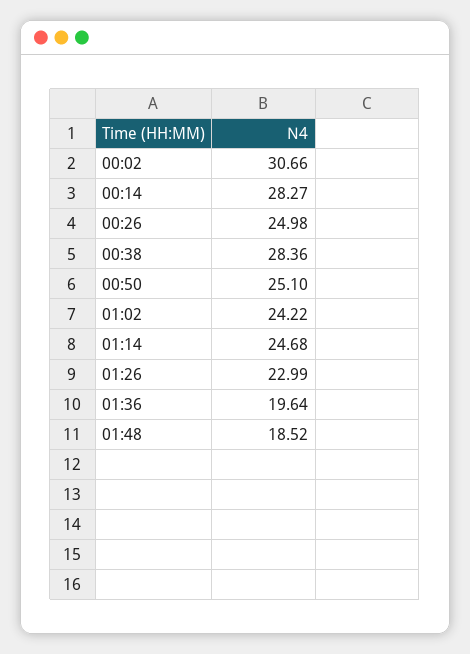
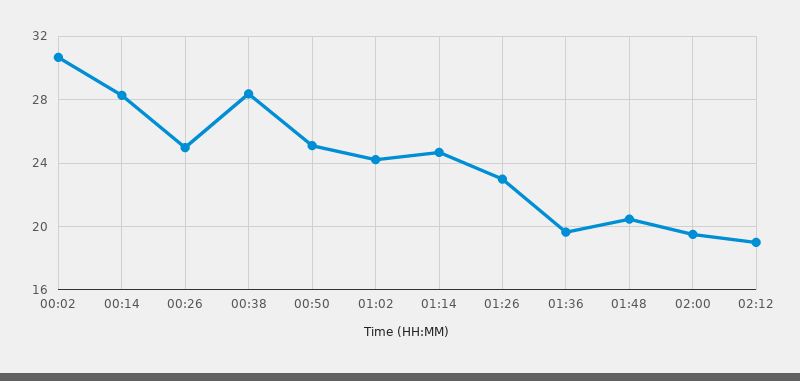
01:48: 18.52 -> 20.5
02:00: none -> 19.5
02:12: none -> 19

